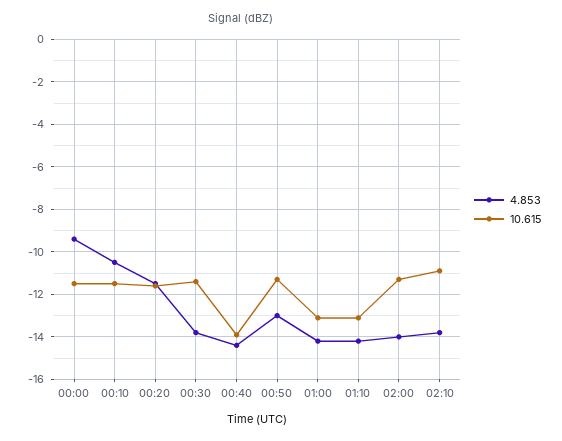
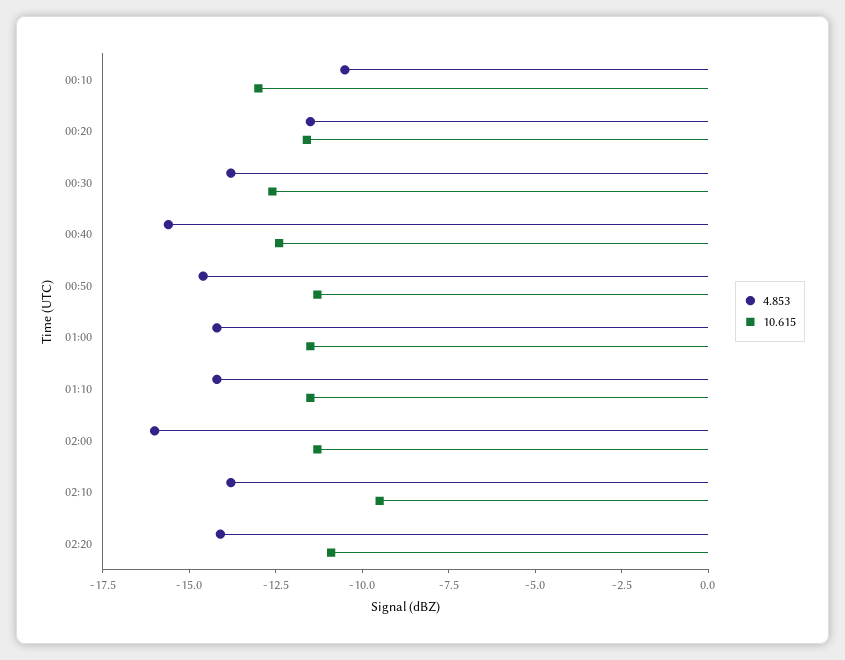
4.853, 00:00: -9.5 -> none
10.615, 00:00: -11.5 -> none
10.615, 00:10: -11.5 -> -13
10.615, 00:30: -11.5 -> -12.5
4.853, 00:40: -14.5 -> -15.5
10.615, 00:40: -14 -> -12.5
4.853, 00:50: -13 -> -14.5
10.615, 01:00: -13 -> -11.5
10.615, 01:10: -13 -> -11.5
4.853, 02:00: -14 -> -16
10.615, 02:10: -11 -> -9.5
4.853, 02:20: none -> -14
10.615, 02:20: none -> -11

